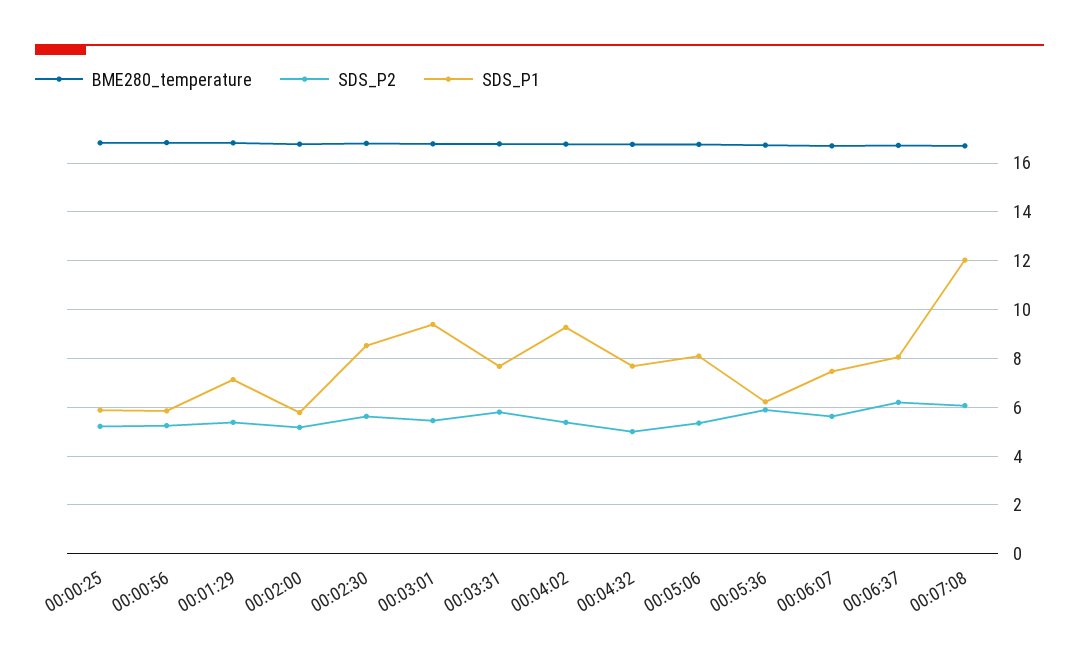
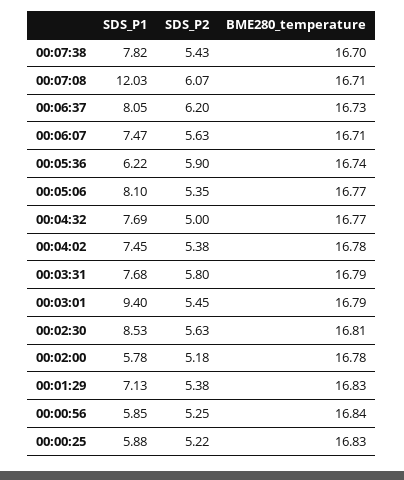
SDS_P1, 00:04:02: 9.25 -> 7.45
SDS_P1, 00:07:38: none -> 7.82
SDS_P2, 00:07:38: none -> 5.43
BME280_temperature, 00:07:38: none -> 16.7

